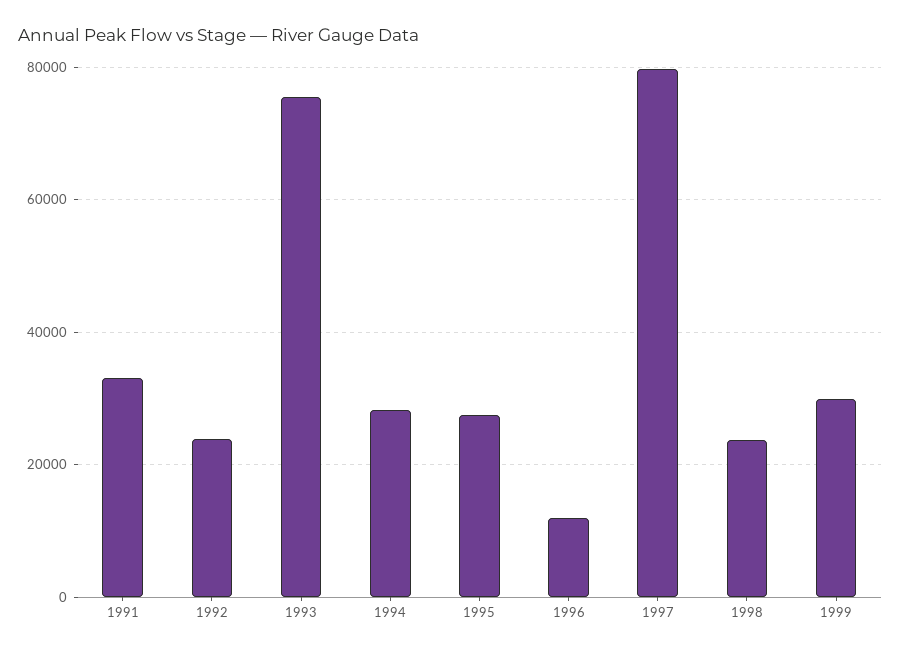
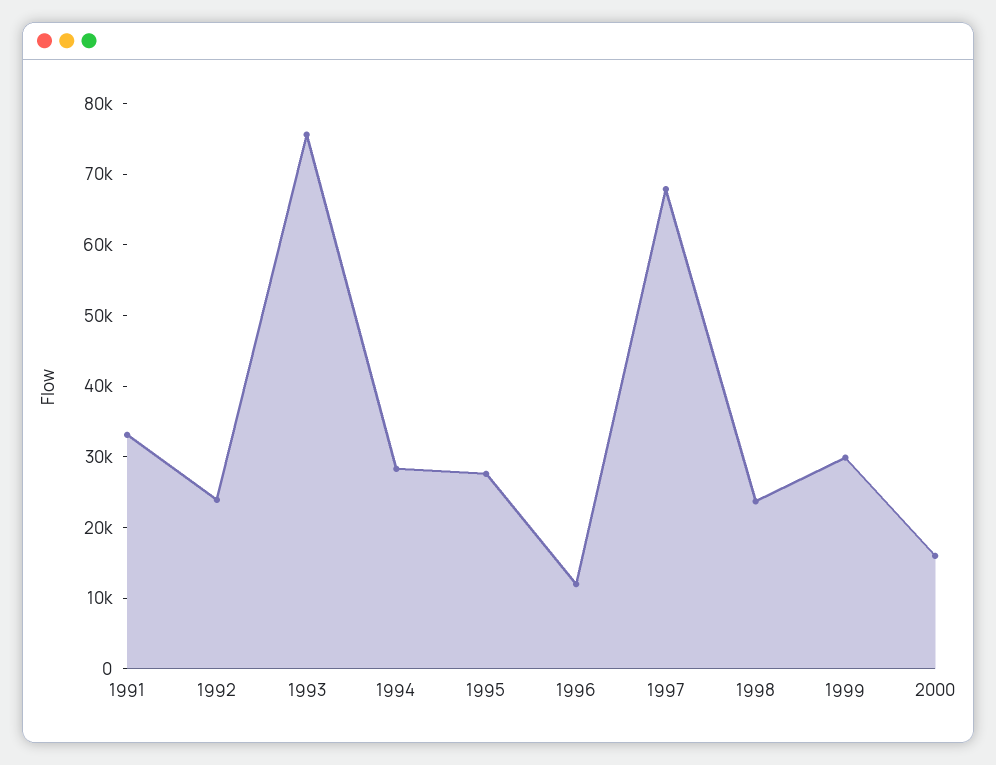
1997: 80000 -> 68000
2000: none -> 16000

